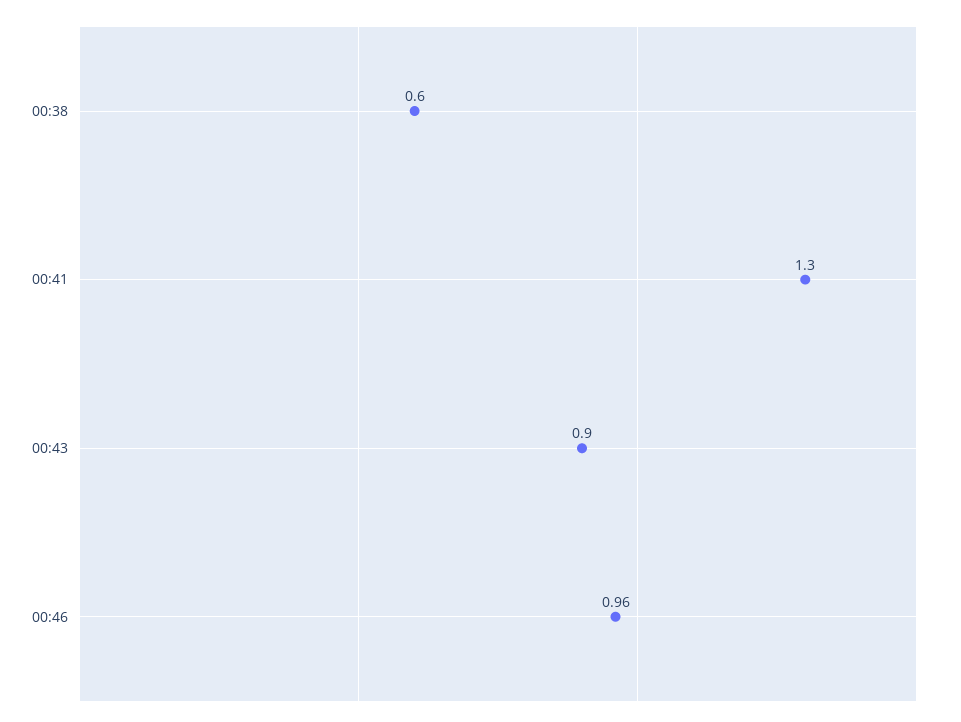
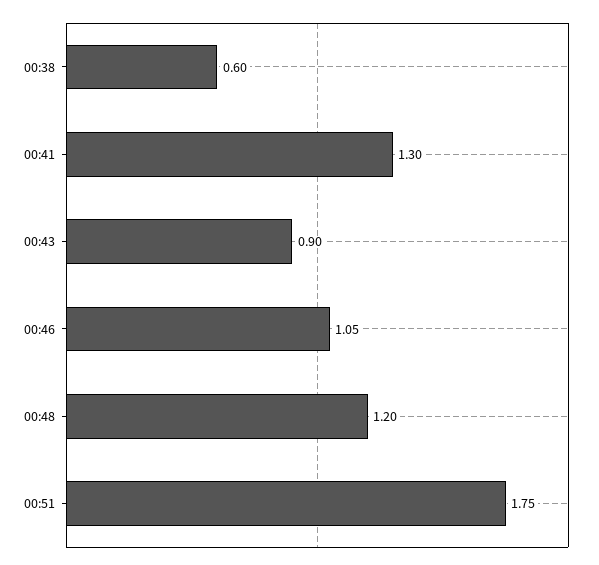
00:46: 0.96 -> 1.05
00:48: none -> 1.2
00:51: none -> 1.75

